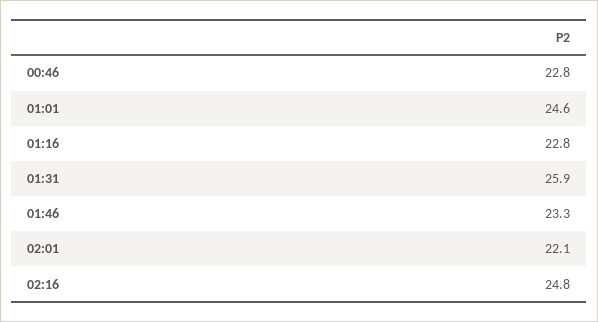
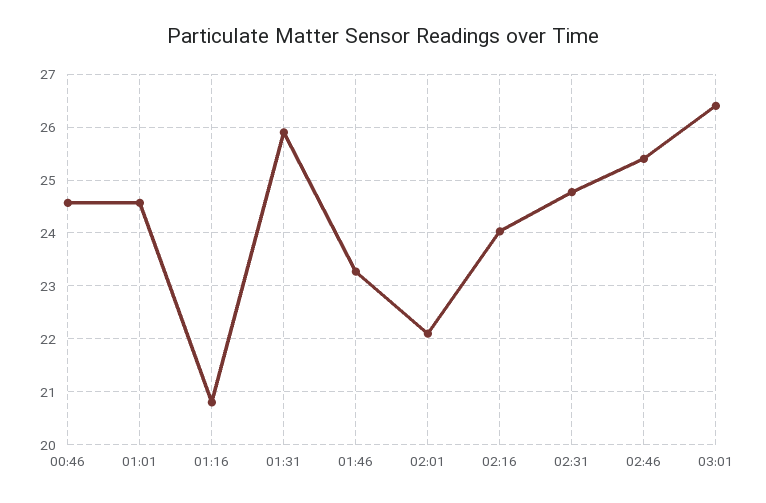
00:46: 22.8 -> 24.6
01:16: 22.8 -> 20.8
02:16: 24.8 -> 24
02:31: none -> 24.8
02:46: none -> 25.4
03:01: none -> 26.4

